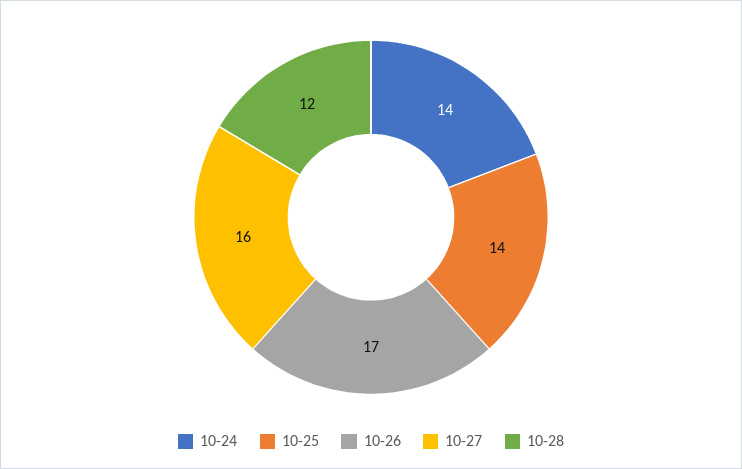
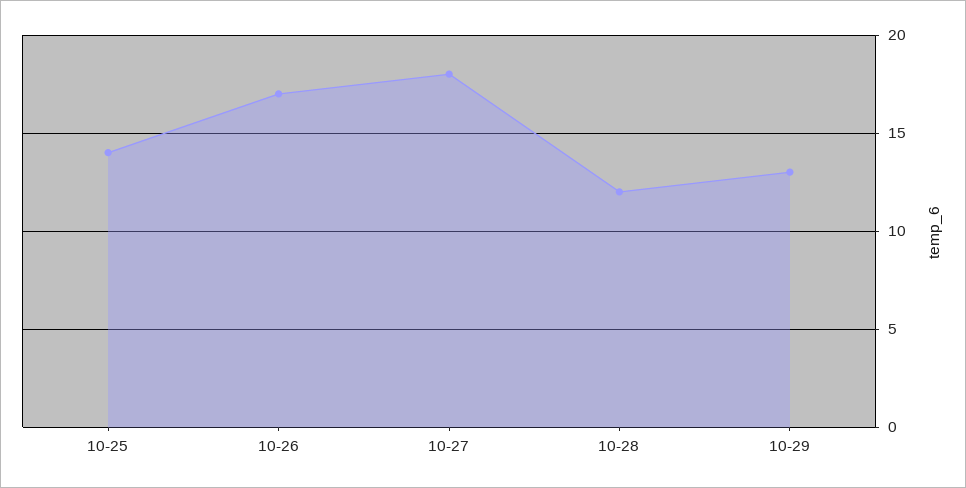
10-24: 14 -> none
10-27: 16 -> 18
10-29: none -> 13

